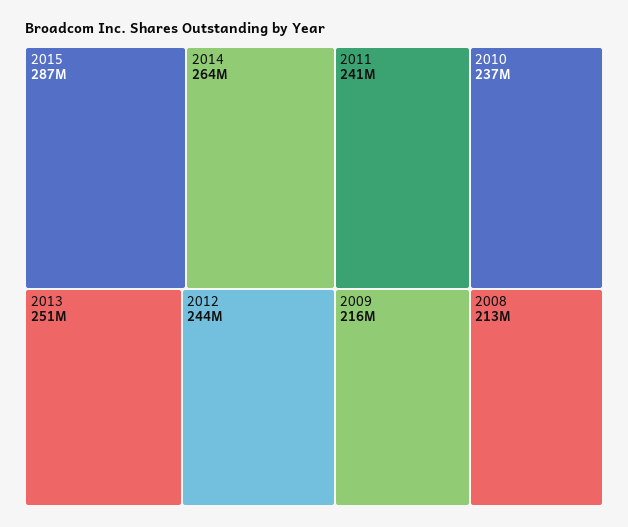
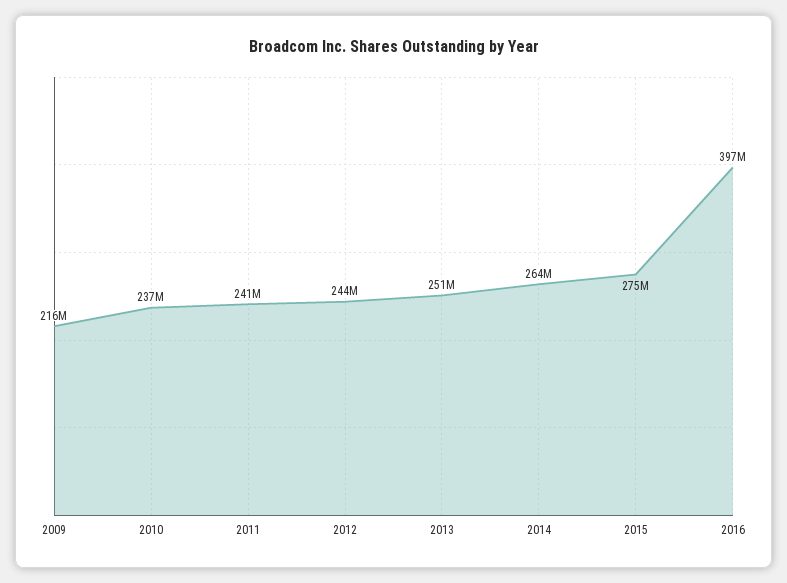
2015: 287000000 -> 275000000
2008: 213000000 -> none
2016: none -> 397000000

